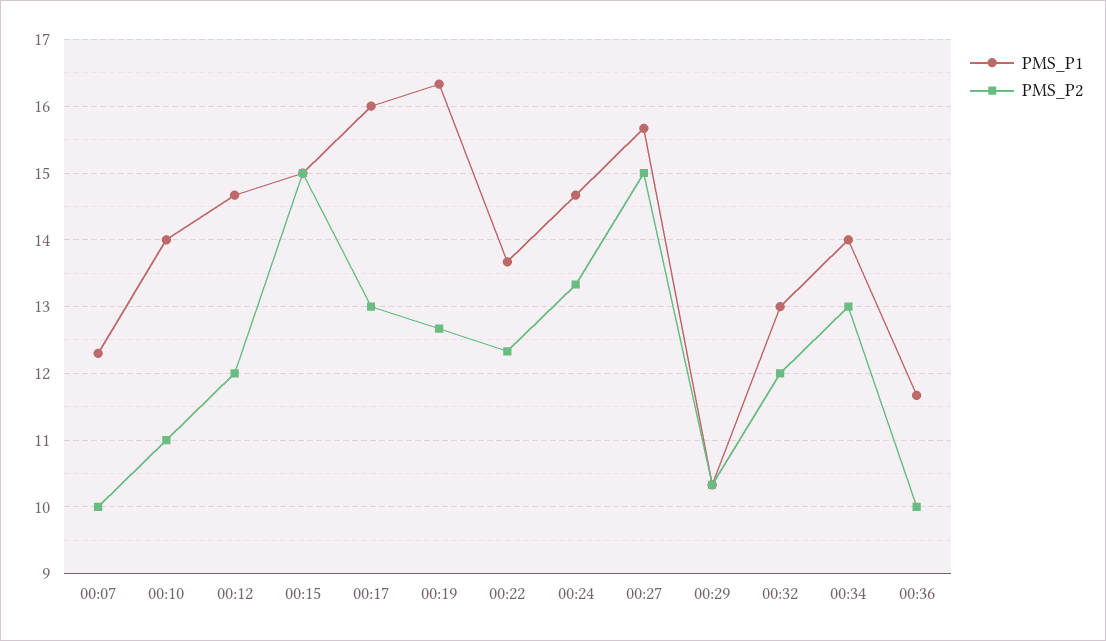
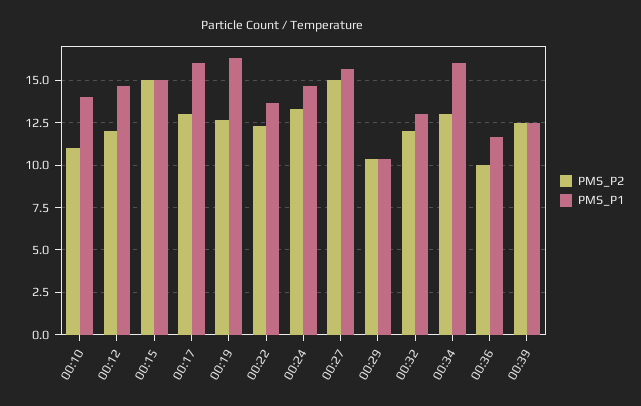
PMS_P1, 00:07: 12.3 -> none
PMS_P2, 00:07: 10 -> none
PMS_P1, 00:34: 14 -> 16
PMS_P2, 00:39: none -> 12.5
PMS_P1, 00:39: none -> 12.5

